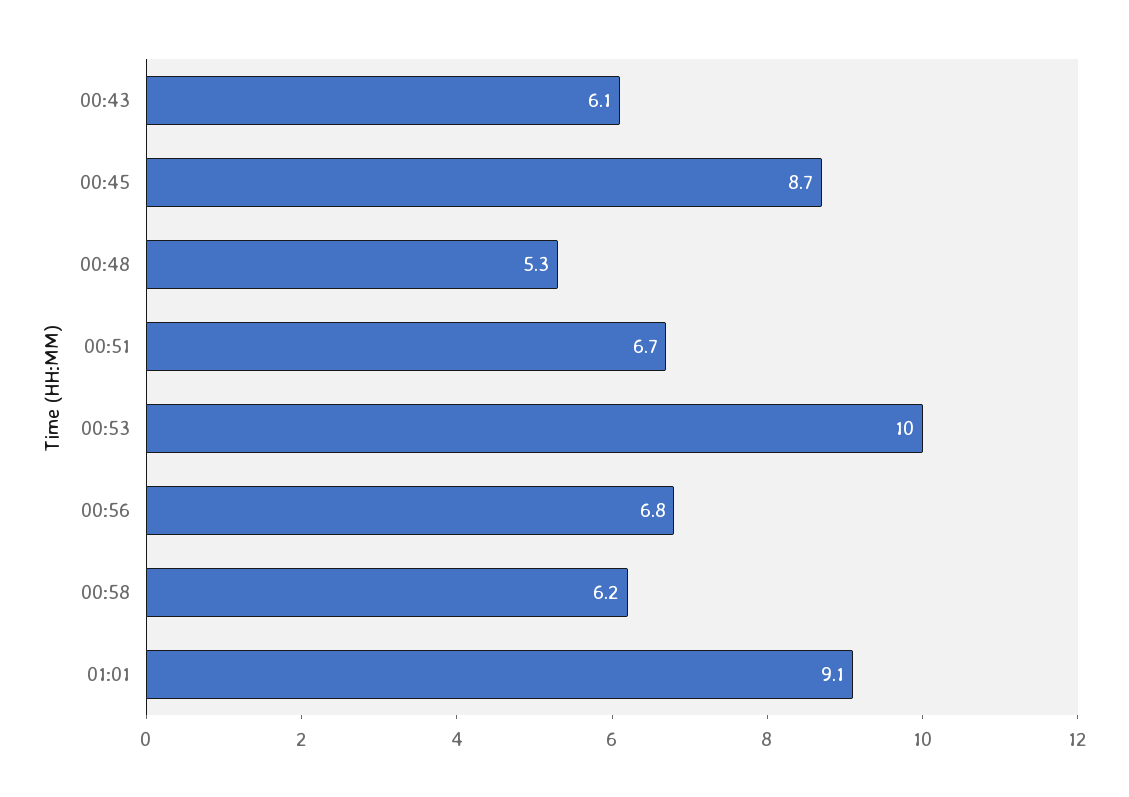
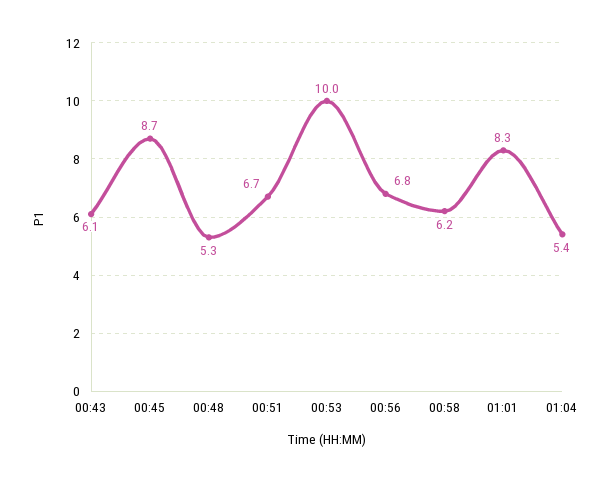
01:01: 9.1 -> 8.3
01:04: none -> 5.4

